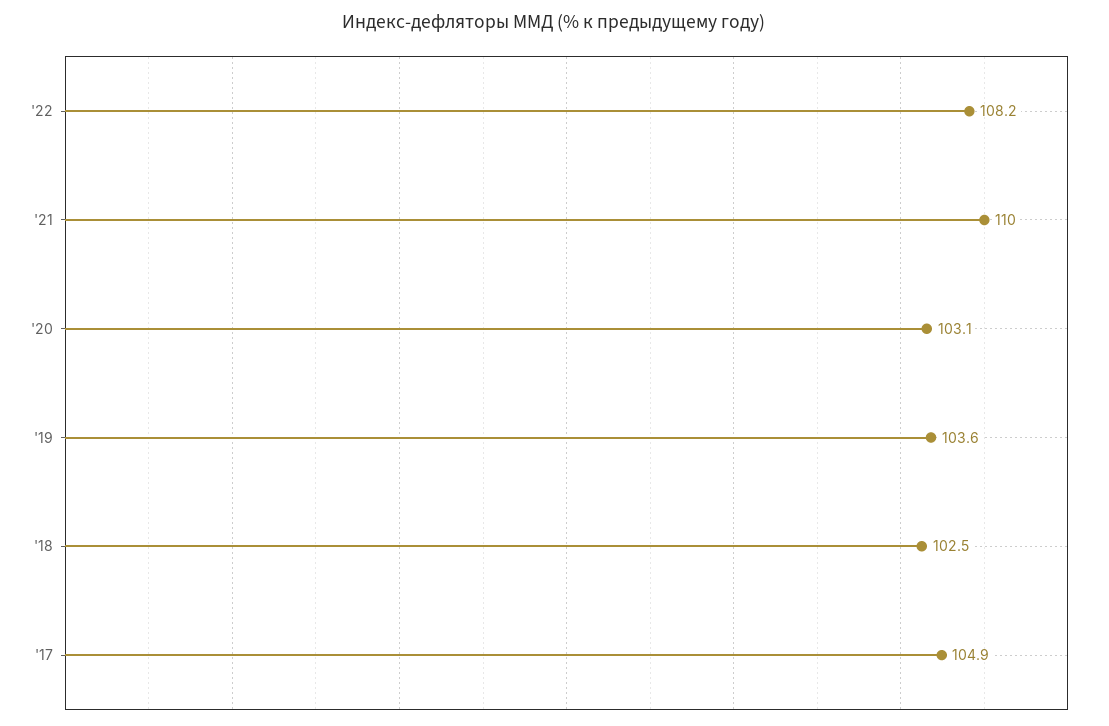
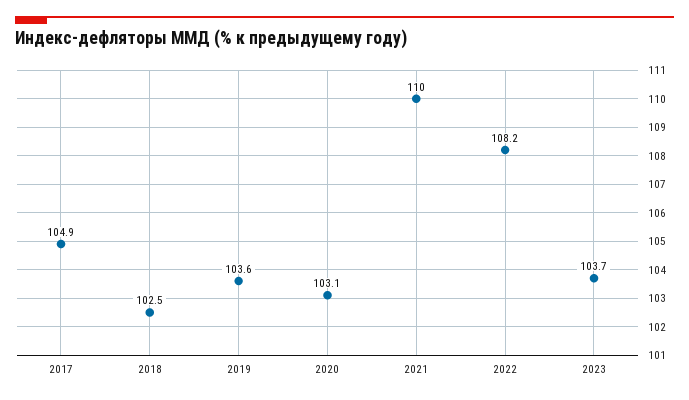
2023: none -> 103.7

